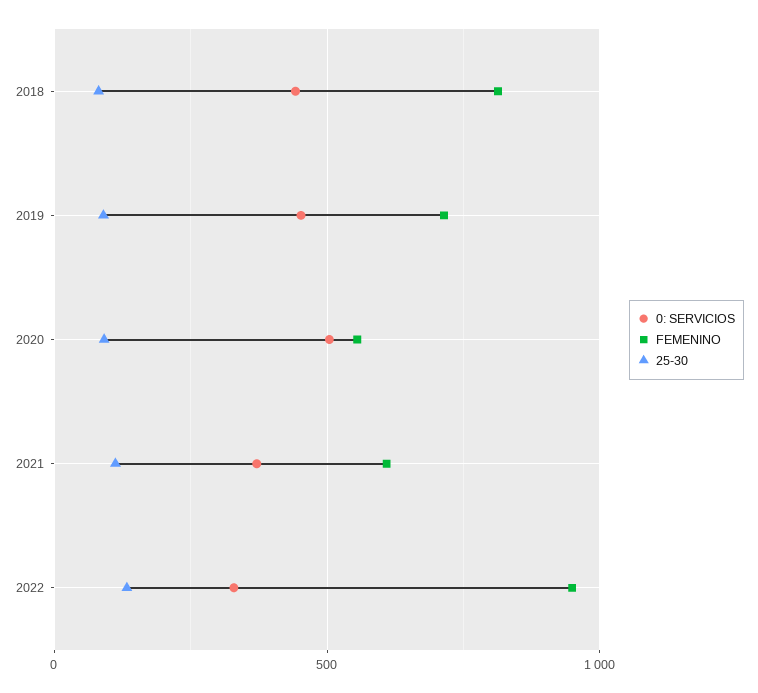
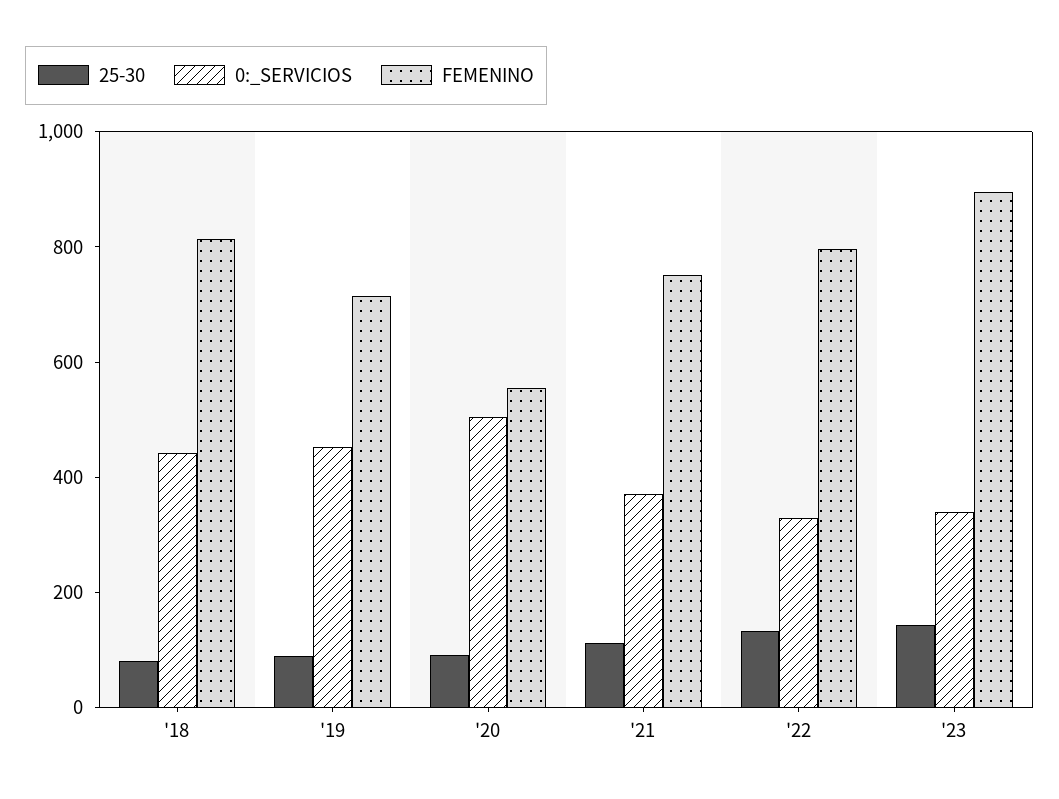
FEMENINO, 2021: 600 -> 750
FEMENINO, 2022: 950 -> 800
25-30, '23: none -> 150
0: SERVICIOS, '23: none -> 350
FEMENINO, '23: none -> 900

